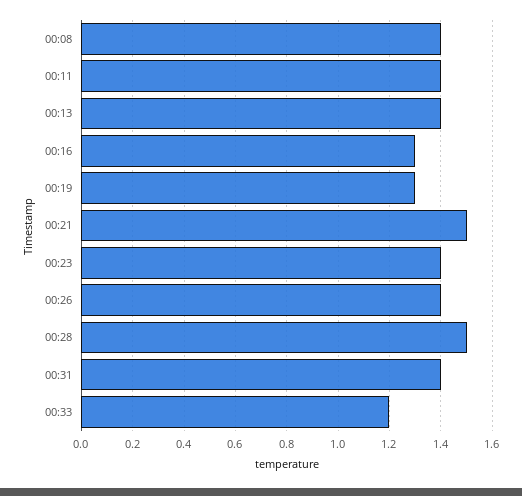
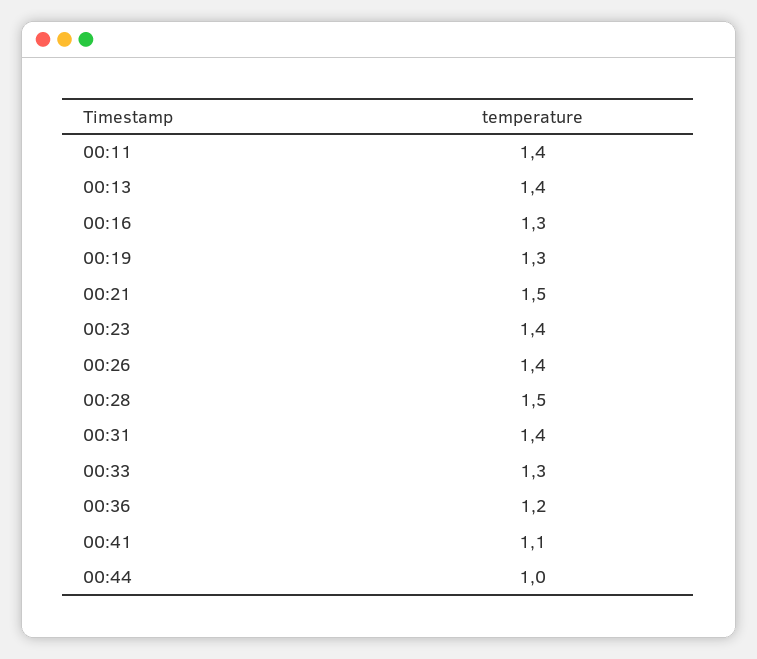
00:08: 1.4 -> none
00:33: 1.2 -> 1.3
00:36: none -> 1.2
00:41: none -> 1.1
00:44: none -> 1

